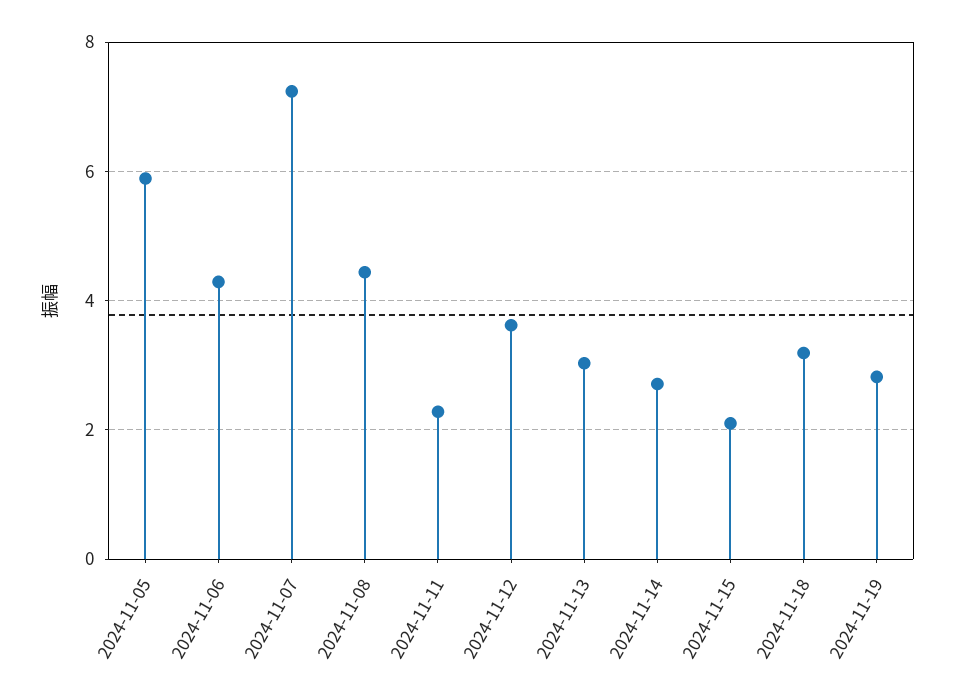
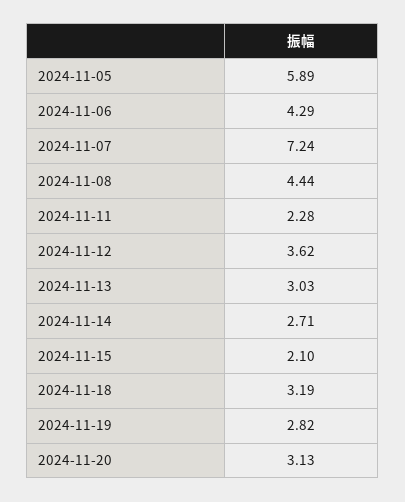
2024-11-20: none -> 3.13

